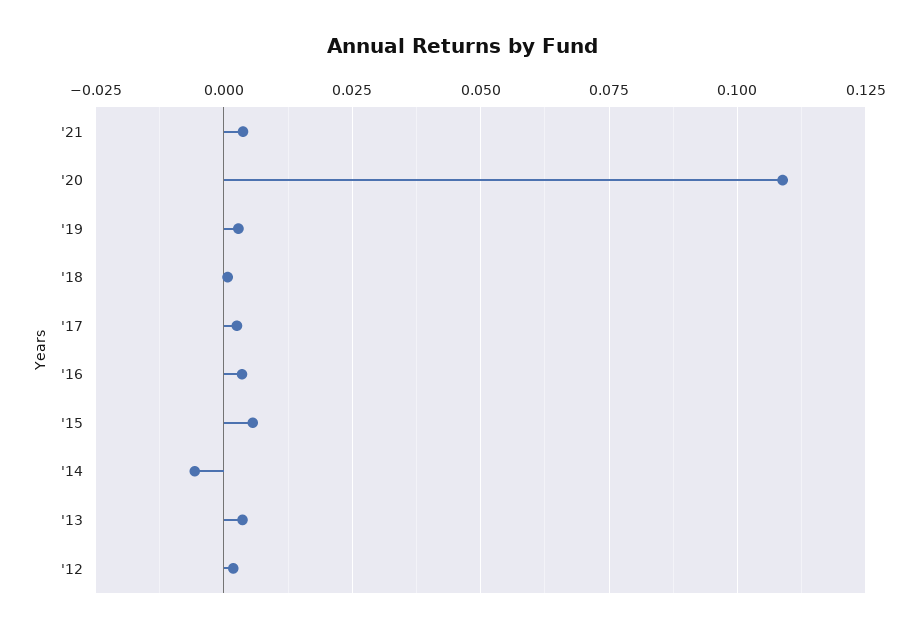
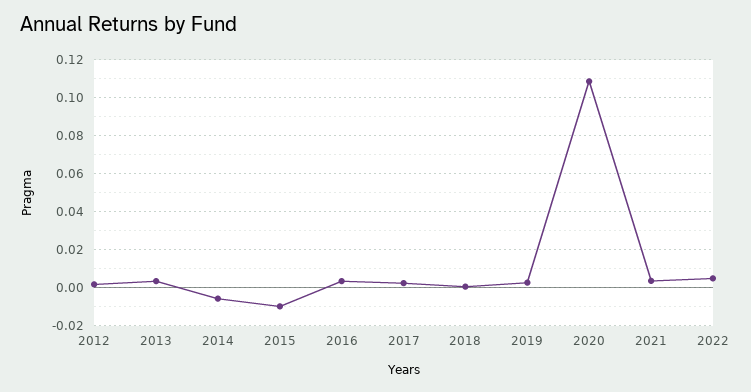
'15: 0.005 -> -0.01
2022: none -> 0.005

